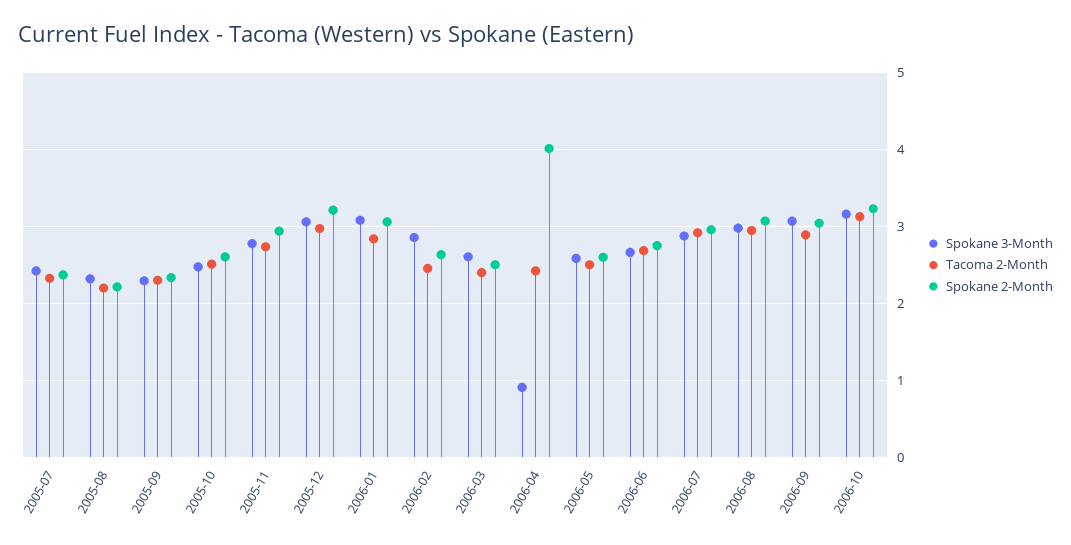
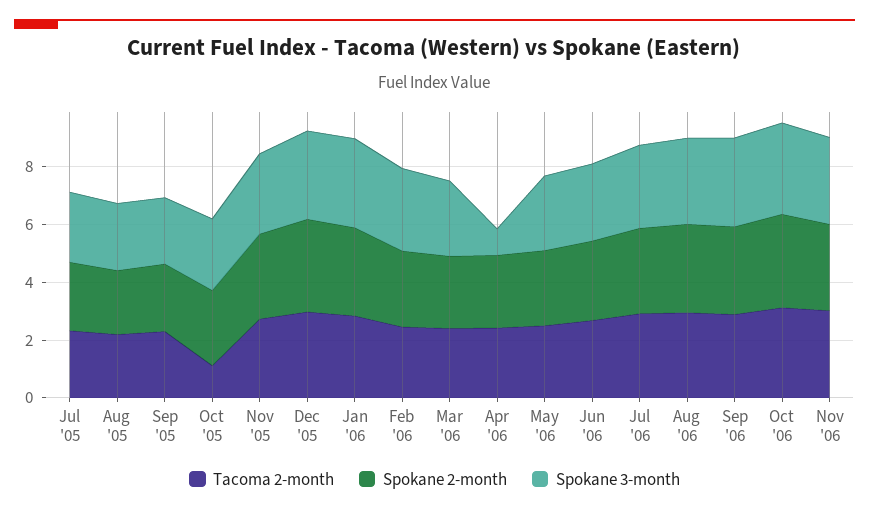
Tacoma 2-Month, 2005-10: 2.5 -> 1
Spokane 2-Month, 2006-04: 4 -> 2.5
Tacoma 2-Month, Nov '06: none -> 3
Spokane 2-Month, Nov '06: none -> 3
Spokane 3-Month, Nov '06: none -> 3

